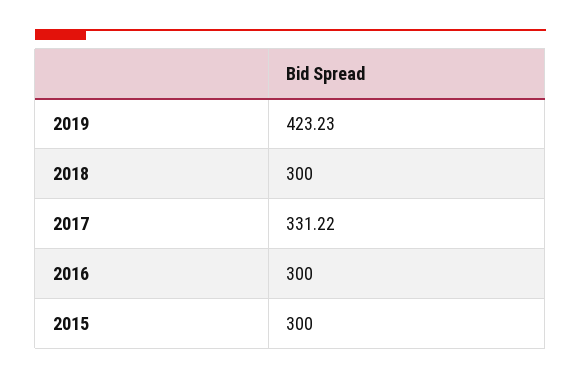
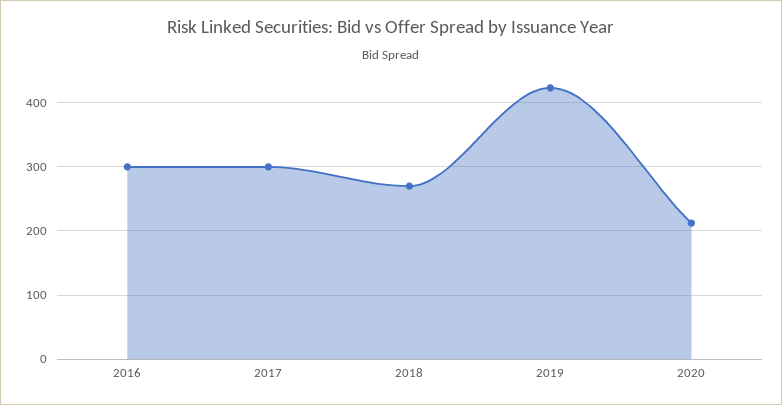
2018: 300 -> 270
2017: 331.22 -> 300
2015: 300 -> none
2020: none -> 210

